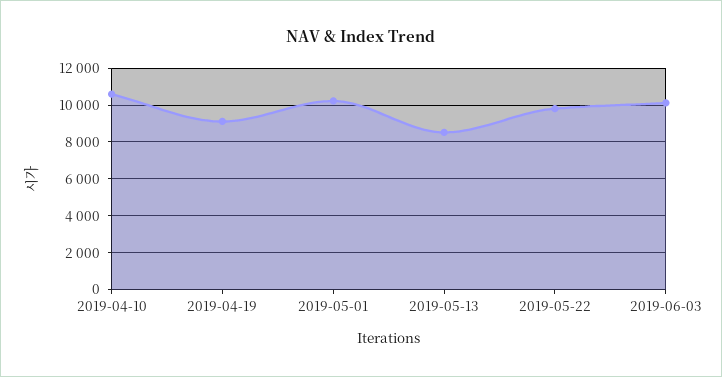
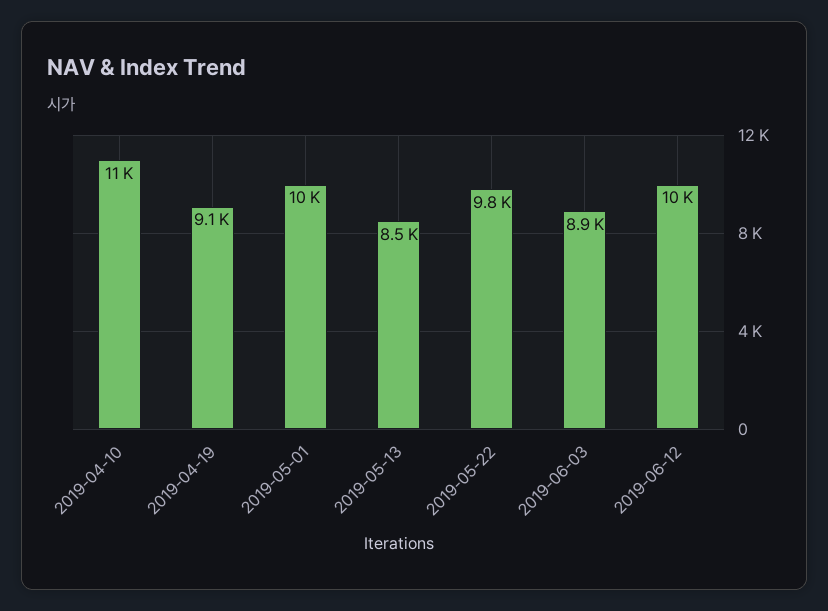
2019-06-03: 10000 -> 8900
2019-06-12: none -> 10000

